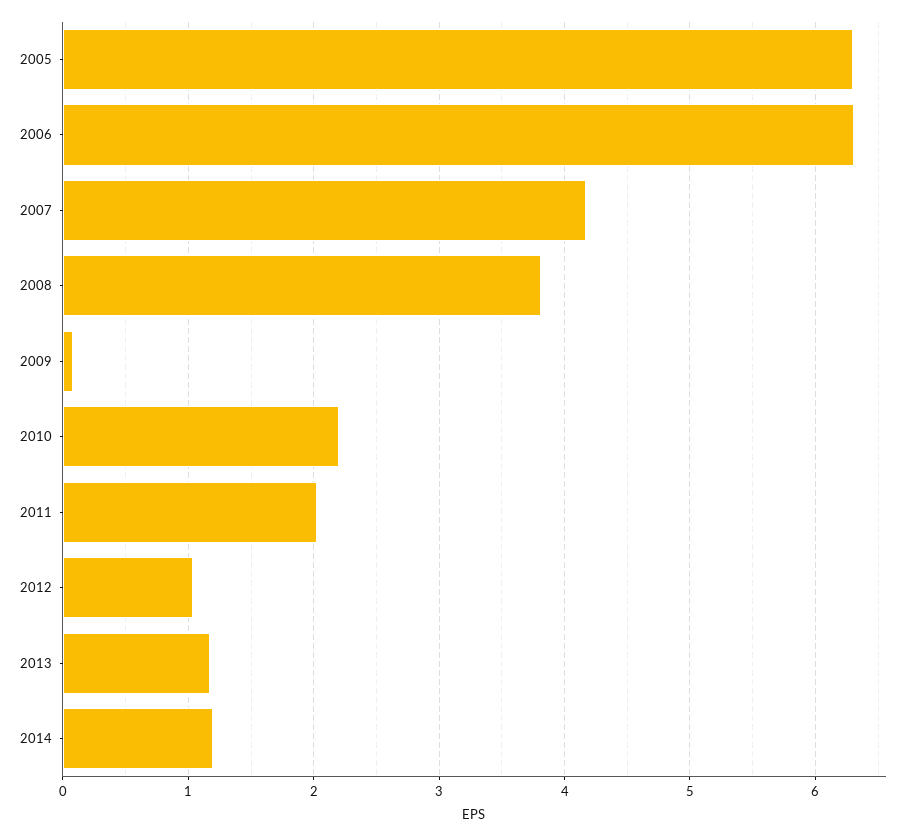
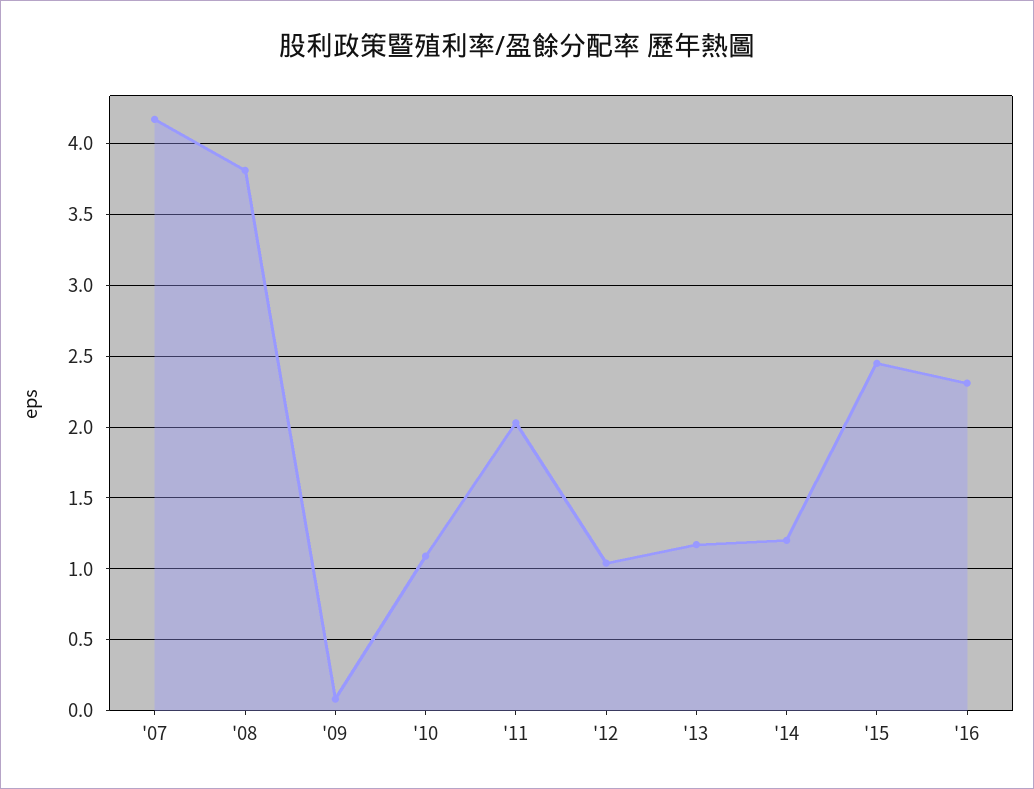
2005: 6.3 -> none
2006: 6.3 -> none
2010: 2.2 -> 1.1
'15: none -> 2.45
'16: none -> 2.3

